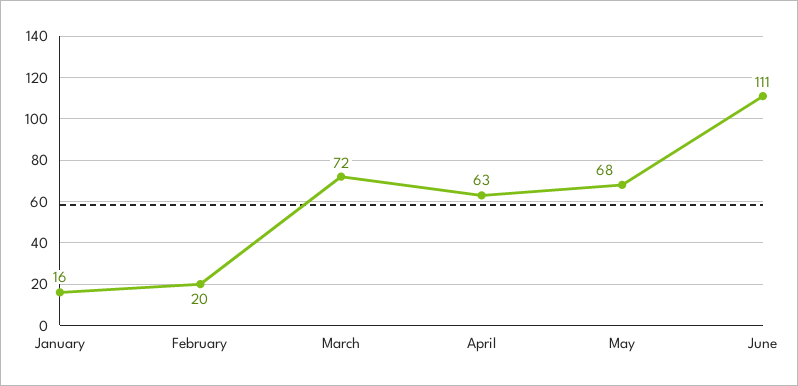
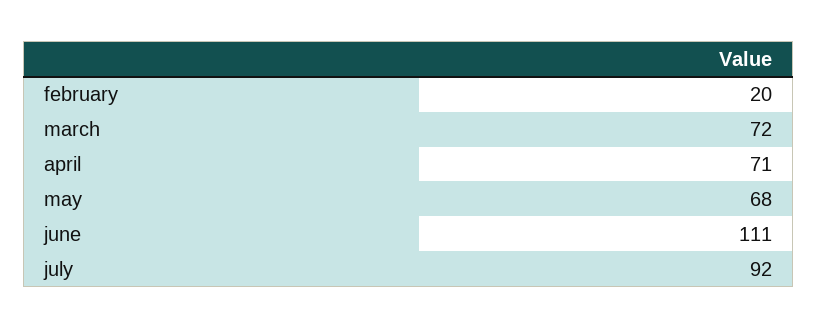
January: 16 -> none
April: 63 -> 71
july: none -> 92

